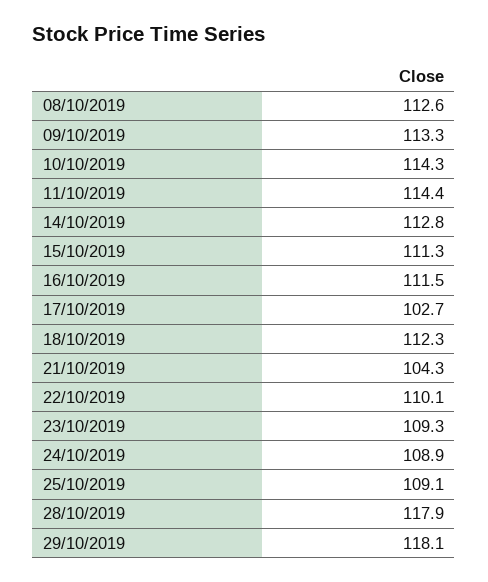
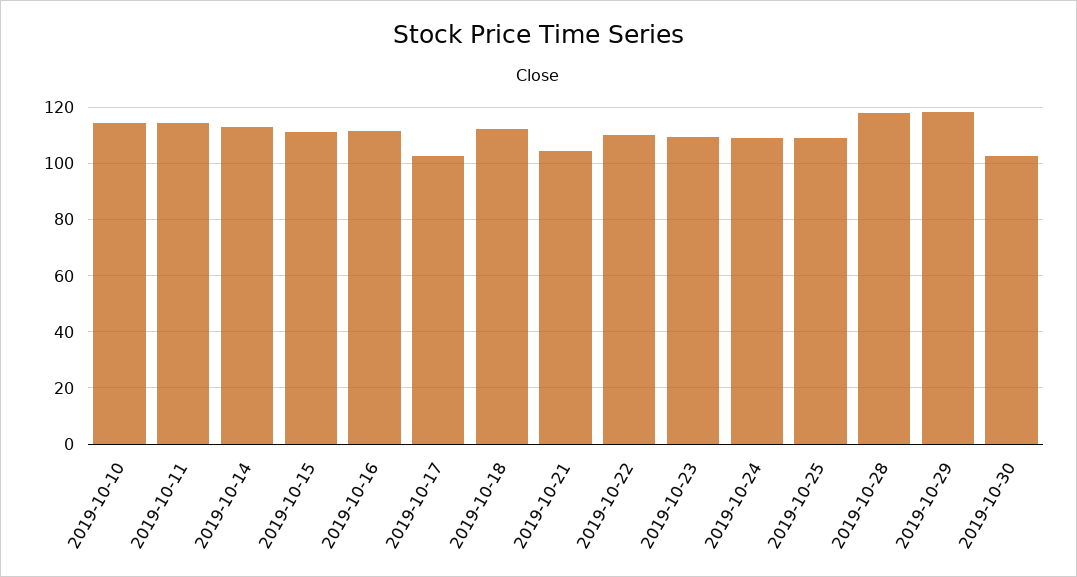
08/10/2019: 112.6 -> none
09/10/2019: 113.3 -> none
2019-10-30: none -> 102.5

